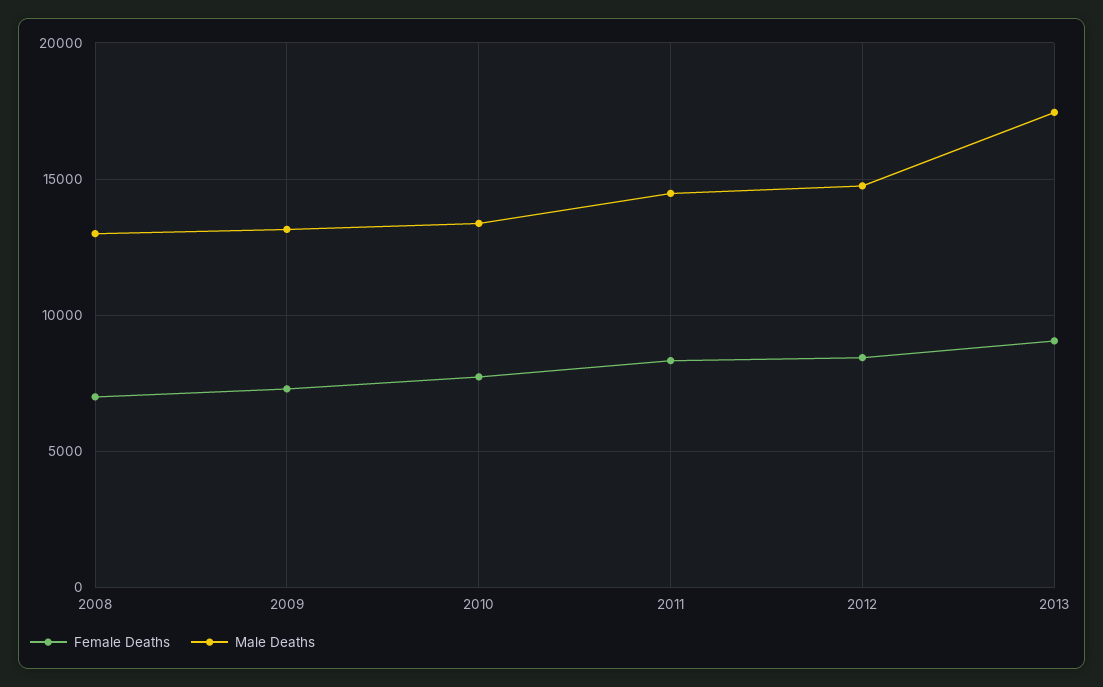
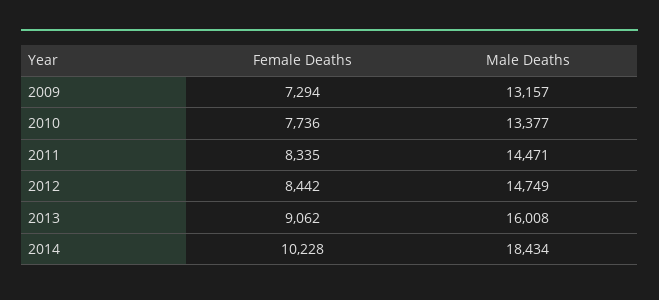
Female Deaths, 2008: 7000 -> none
Male Deaths, 2008: 13000 -> none
Male Deaths, 2013: 17500 -> 16008
Female Deaths, 2014: none -> 10228
Male Deaths, 2014: none -> 18434

